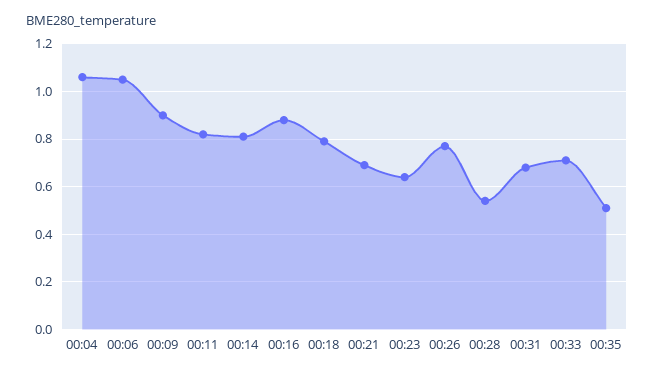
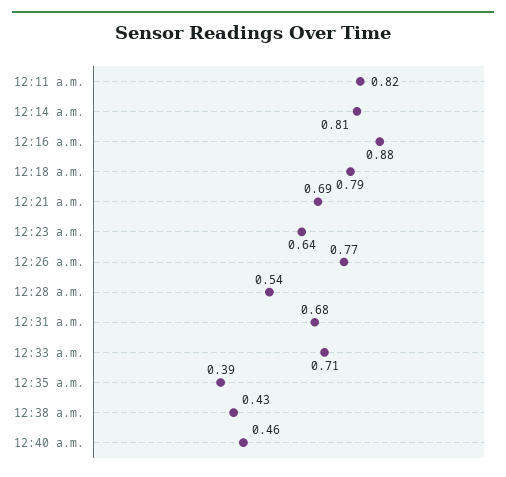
00:04: 1.05 -> none
00:06: 1.05 -> none
00:09: 0.9 -> none
00:35: 0.5 -> 0.39
12:38 a.m.: none -> 0.43
12:40 a.m.: none -> 0.46

